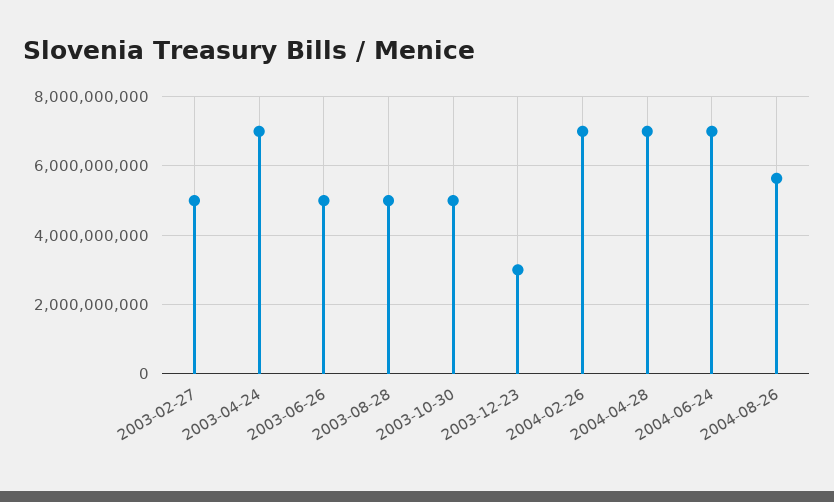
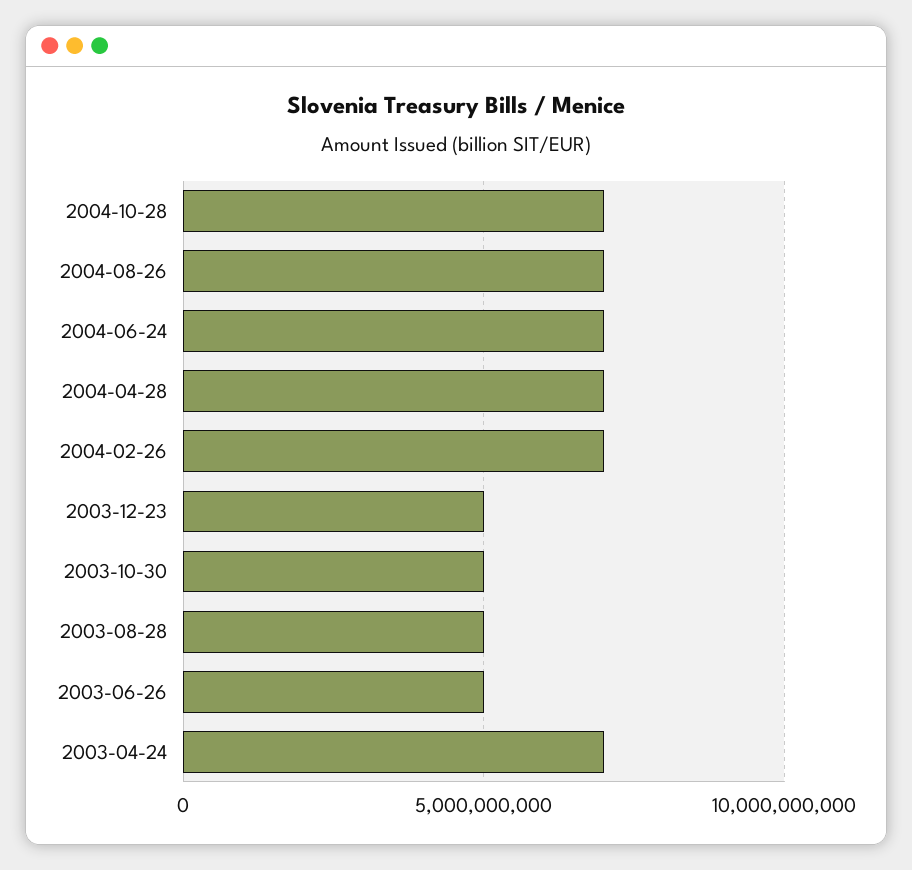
2003-02-27: 5000000000 -> none
2003-12-23: 3000000000 -> 5000000000
2004-08-26: 5600000000 -> 7000000000
2004-10-28: none -> 7000000000

